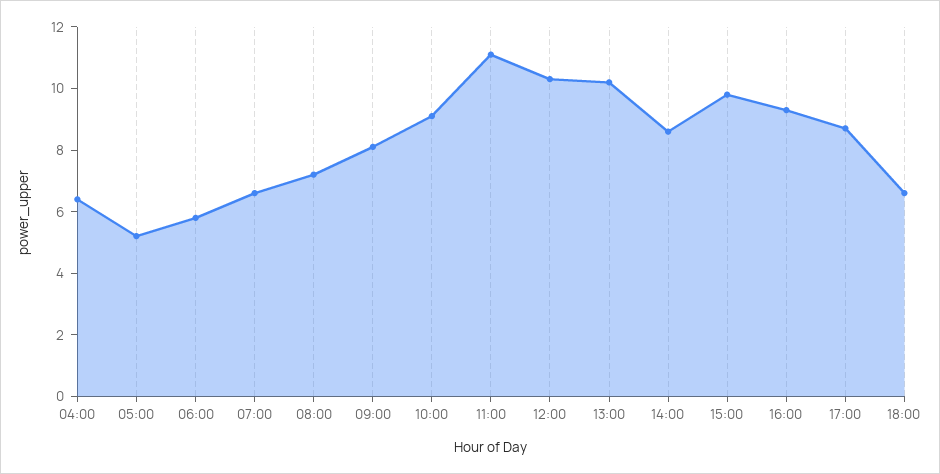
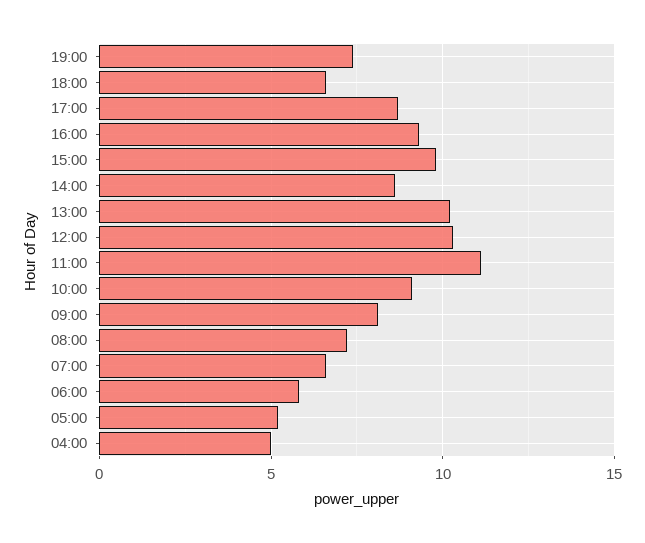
04:00: 6.5 -> 5
19:00: none -> 7.5

